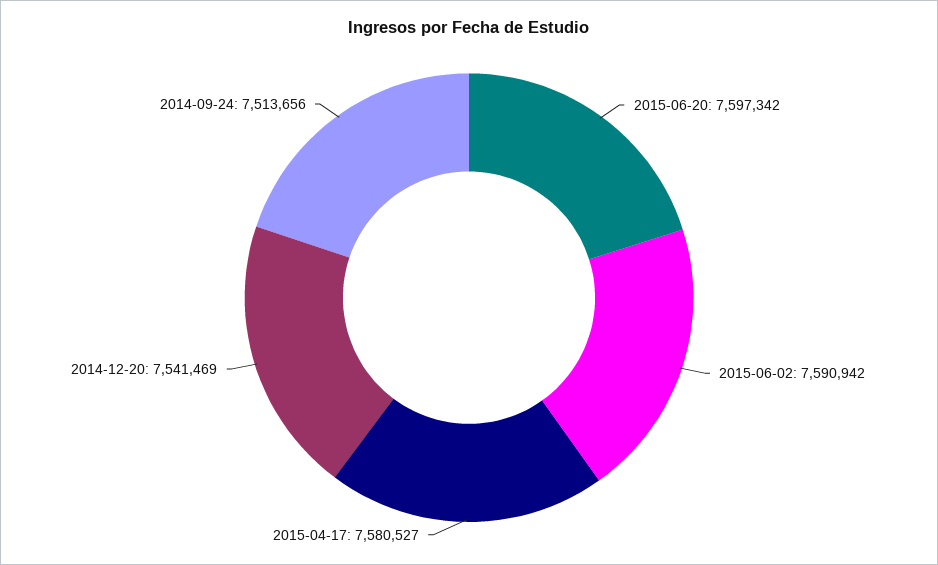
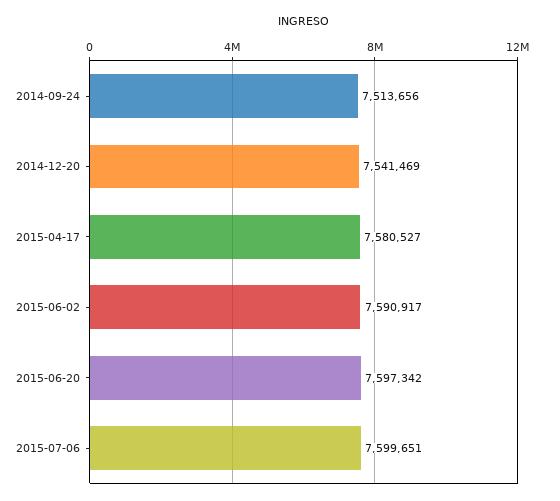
2015-06-02: 7590942 -> 7590917
2015-07-06: none -> 7599651

